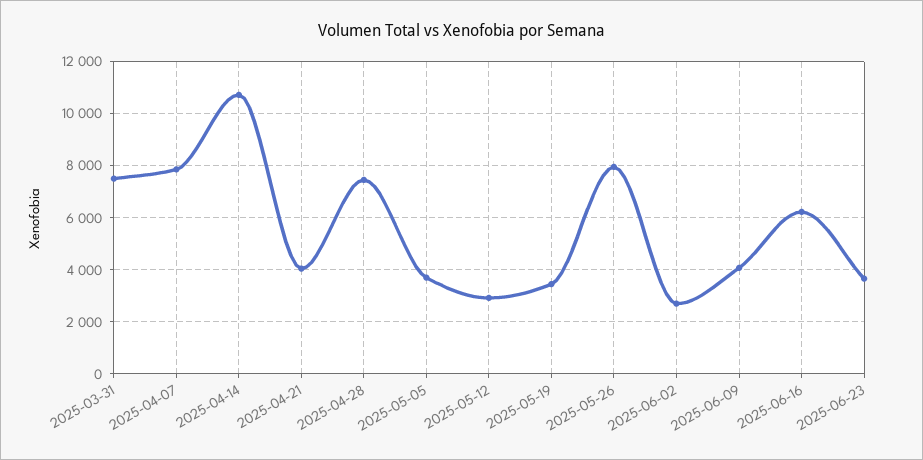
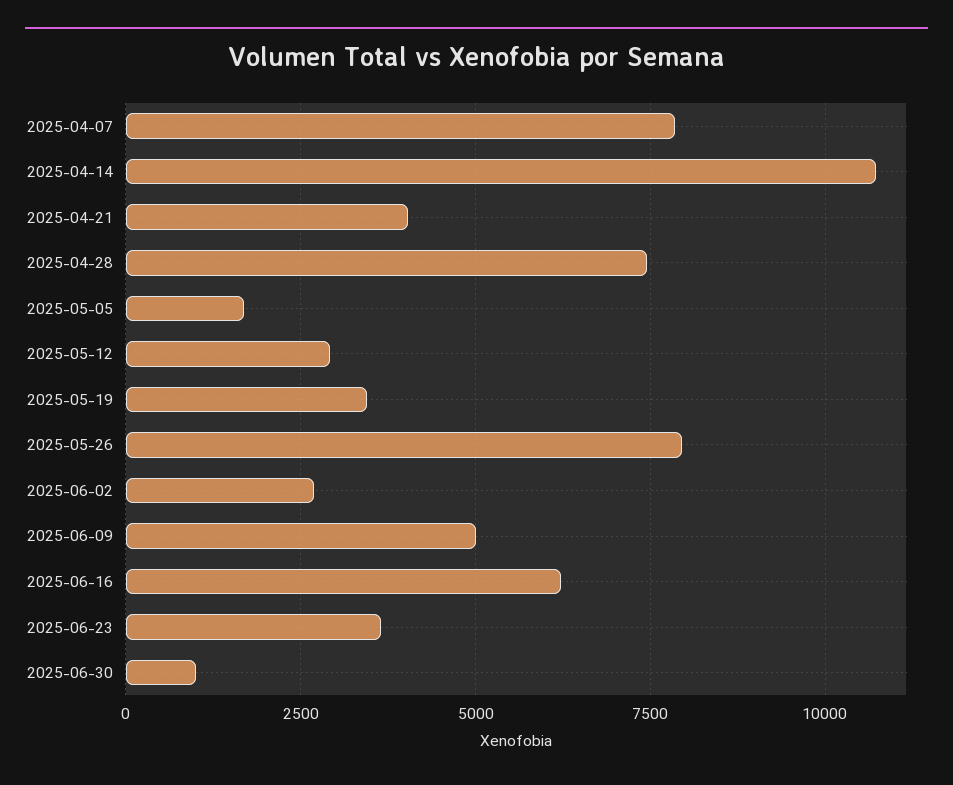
2025-03-31: 7500 -> none
2025-05-05: 3750 -> 1750
2025-06-09: 4000 -> 5000
2025-06-30: none -> 1000

